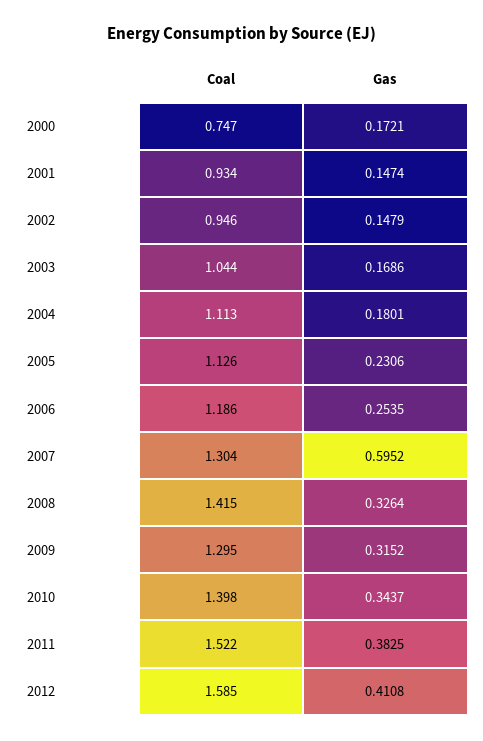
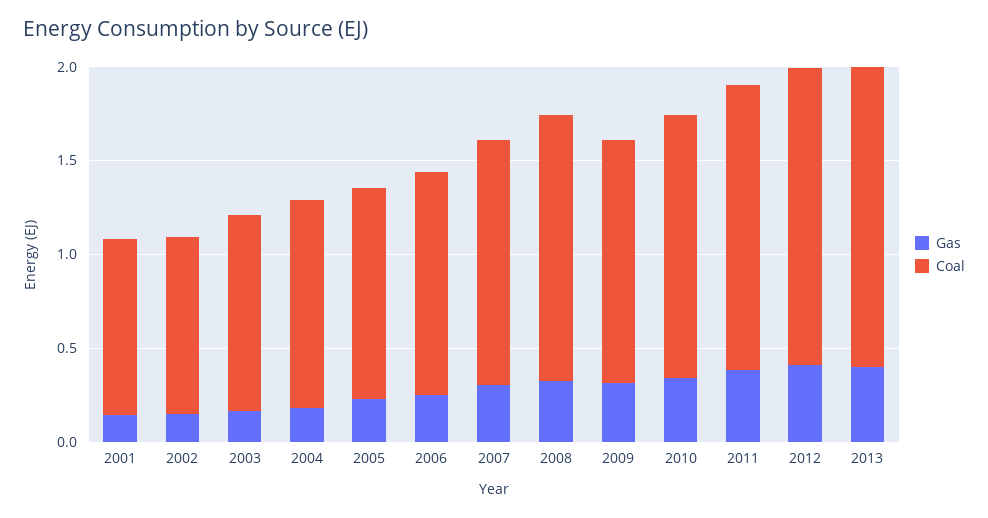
Coal, 2000: 0.747 -> none
Gas, 2000: 0.1721 -> none
Gas, 2007: 0.5952 -> 0.3
Gas, 2013: none -> 0.4
Coal, 2013: none -> 1.6

